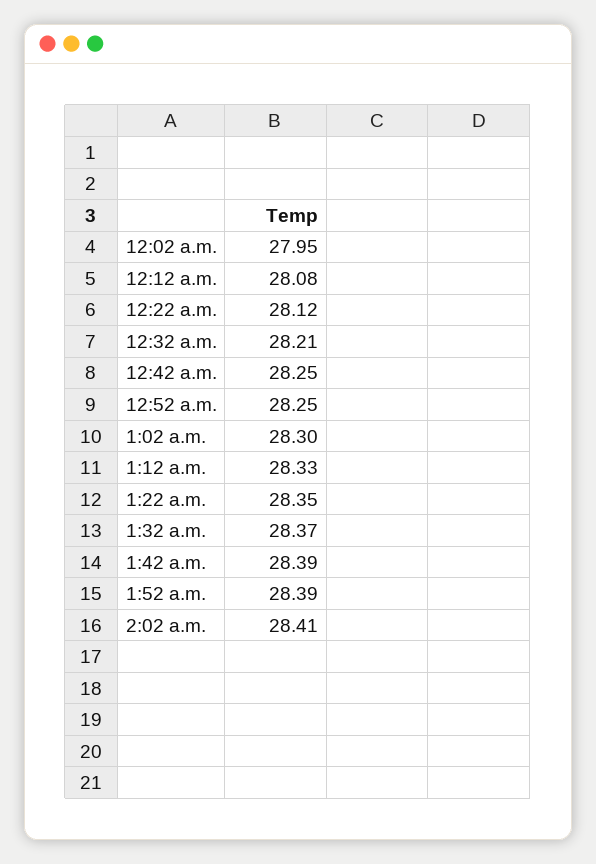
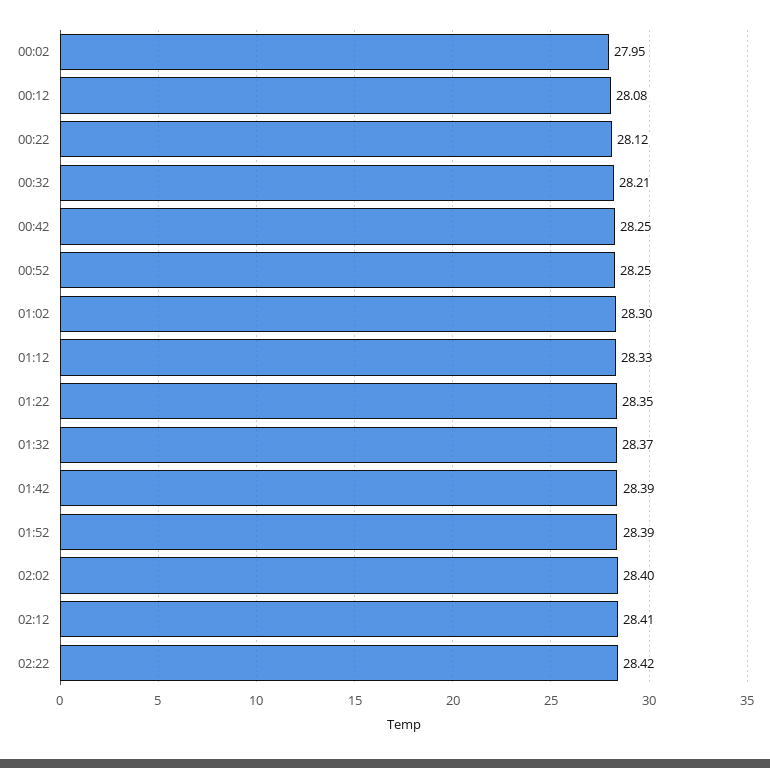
2:02 a.m.: 28.41 -> 28.4
02:12: none -> 28.41
02:22: none -> 28.42

